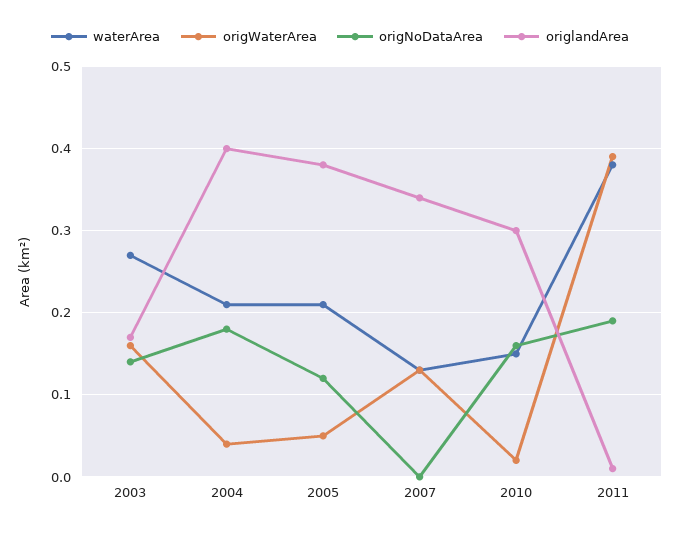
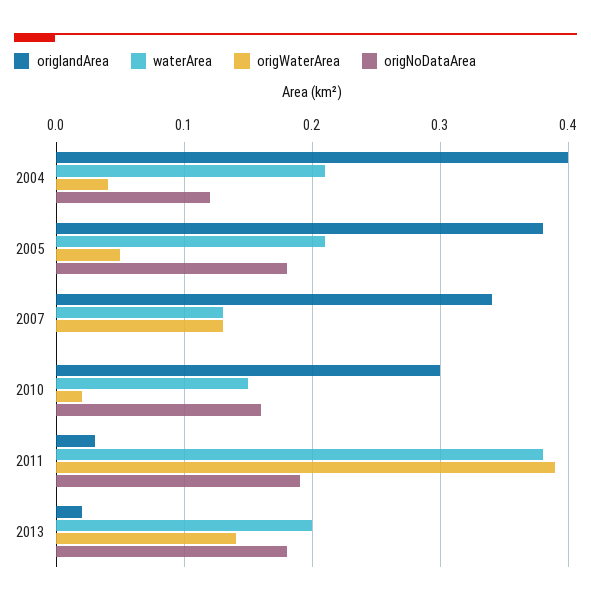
waterArea, 2003: 0.27 -> none
origWaterArea, 2003: 0.16 -> none
origNoDataArea, 2003: 0.14 -> none
origlandArea, 2003: 0.17 -> none
origNoDataArea, 2004: 0.18 -> 0.12
origNoDataArea, 2005: 0.12 -> 0.18
origlandArea, 2011: 0.01 -> 0.03
origlandArea, 2013: none -> 0.02
waterArea, 2013: none -> 0.2
origWaterArea, 2013: none -> 0.14
origNoDataArea, 2013: none -> 0.18

